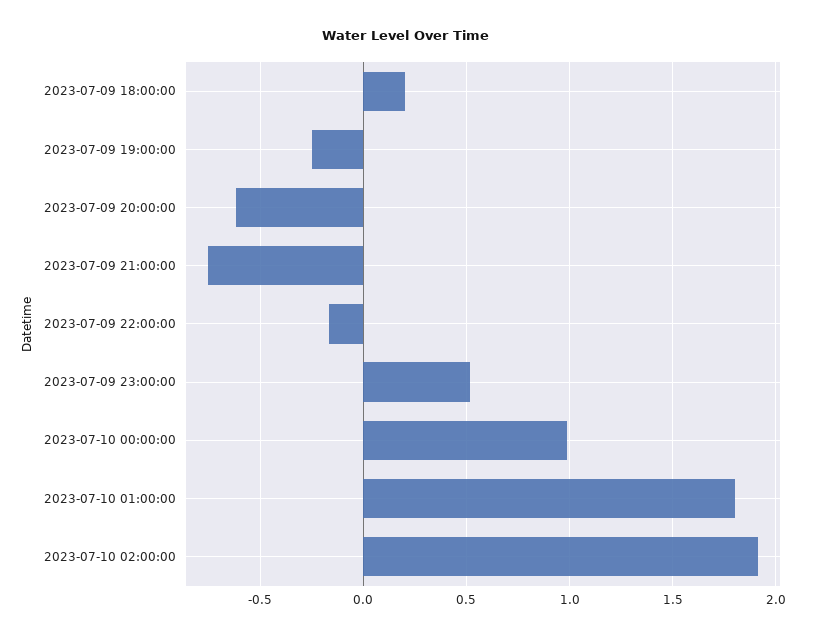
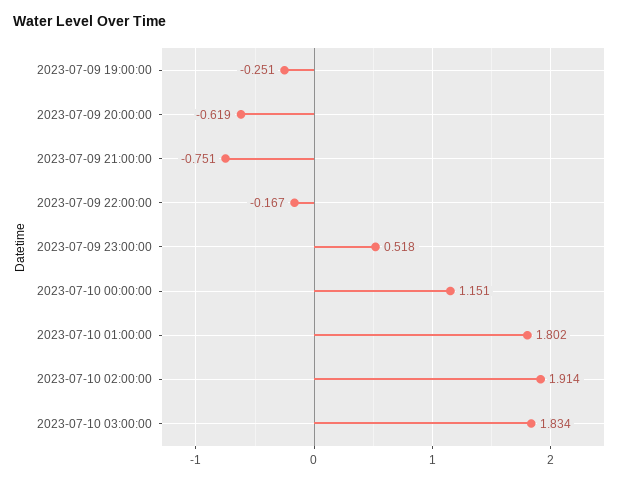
2023-07-09 18:00:00: 0.2 -> none
2023-07-10 00:00:00: 1 -> 1.151
2023-07-10 03:00:00: none -> 1.834

